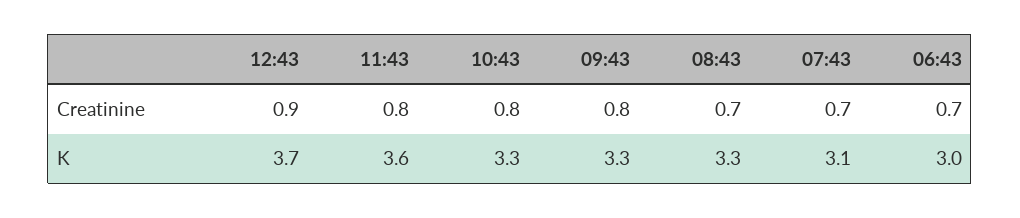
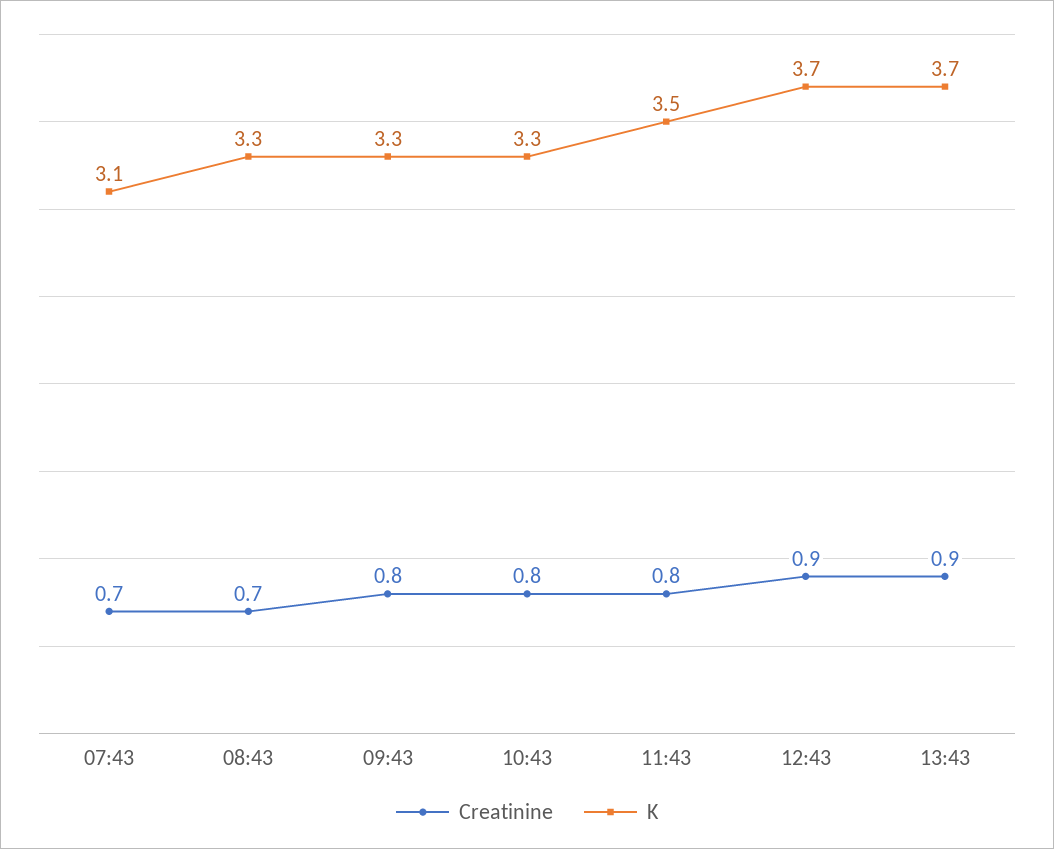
Creatinine, 06:43: 0.7 -> none
K, 11:43: 3.6 -> 3.5
K, 06:43: 3 -> none
Creatinine, 13:43: none -> 0.9
K, 13:43: none -> 3.7

